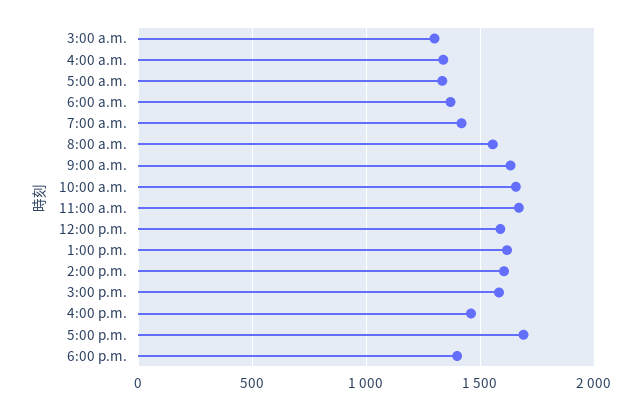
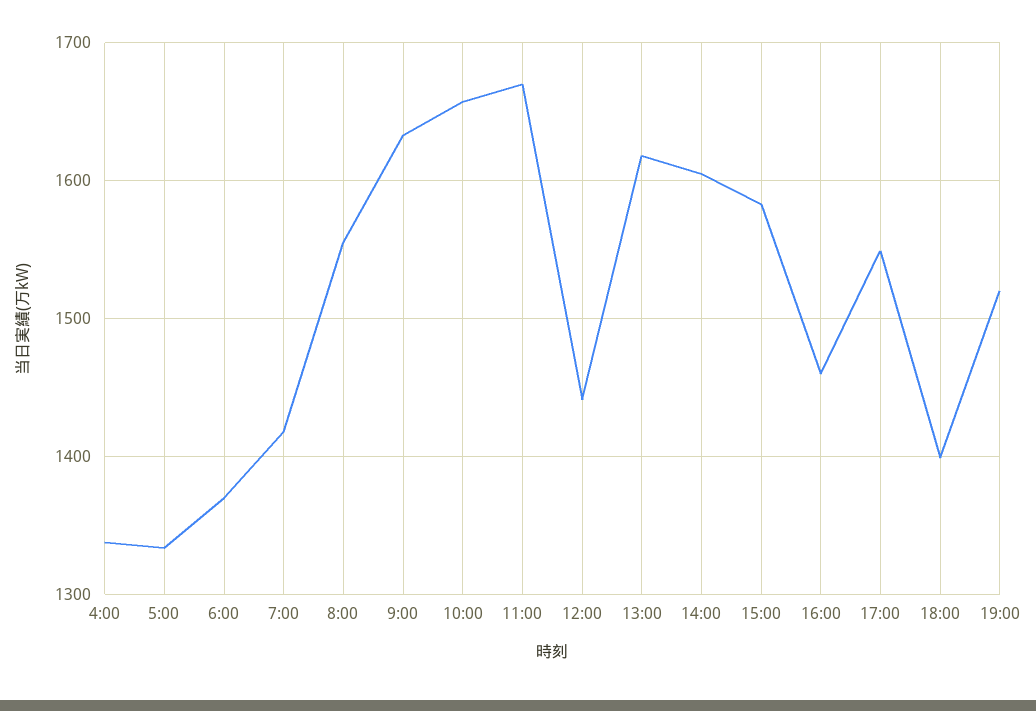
3:00 a.m.: 1300 -> none
12:00 p.m.: 1600 -> 1440
5:00 p.m.: 1700 -> 1550
19:00: none -> 1520

